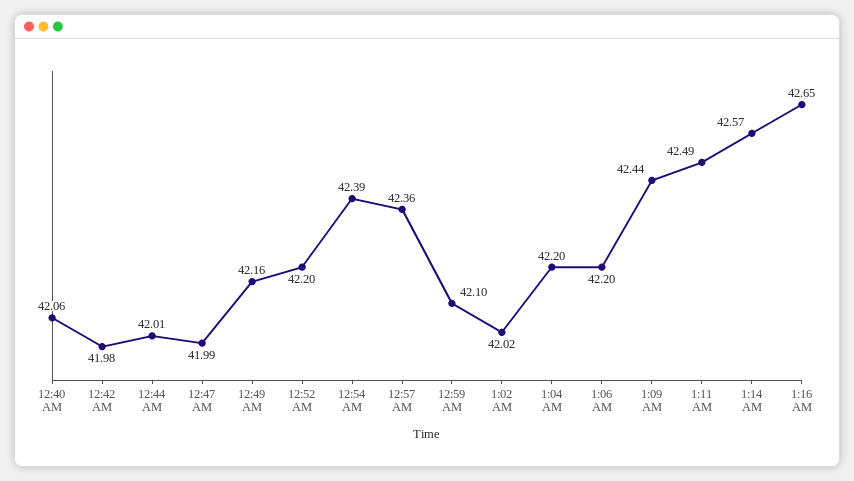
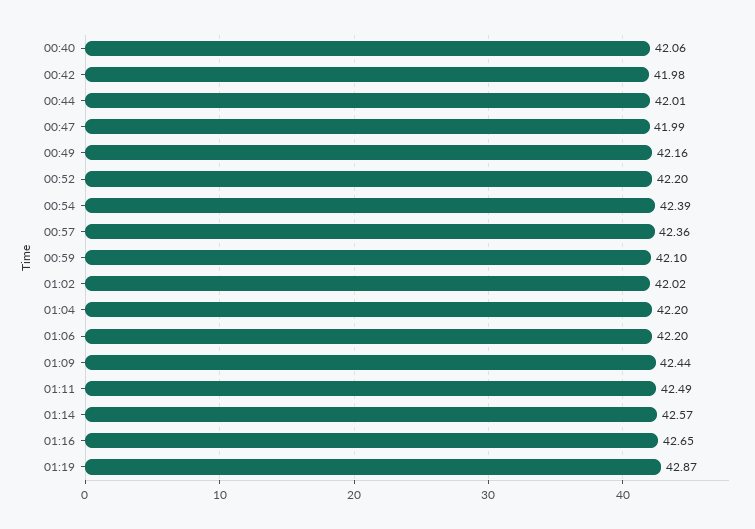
01:19: none -> 42.87

